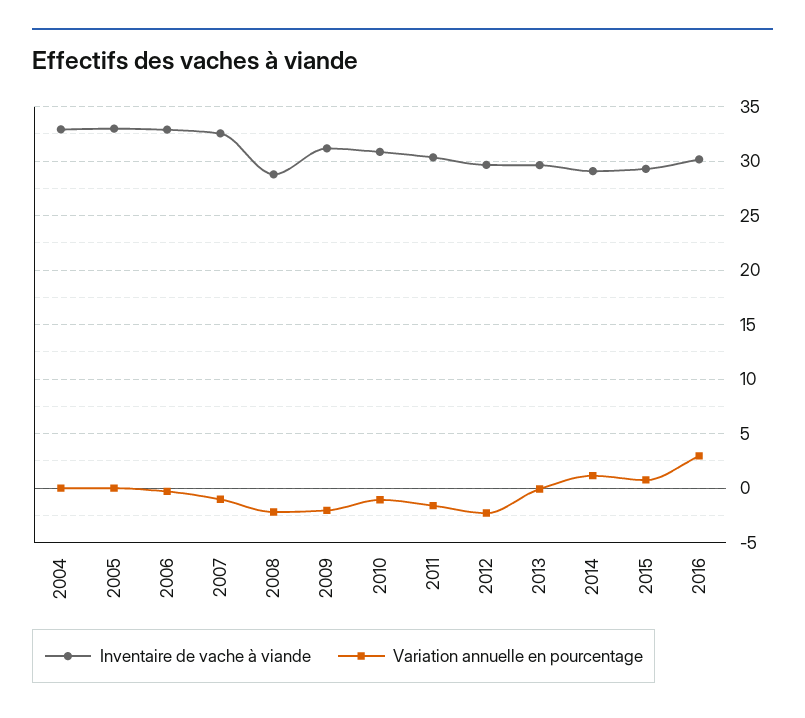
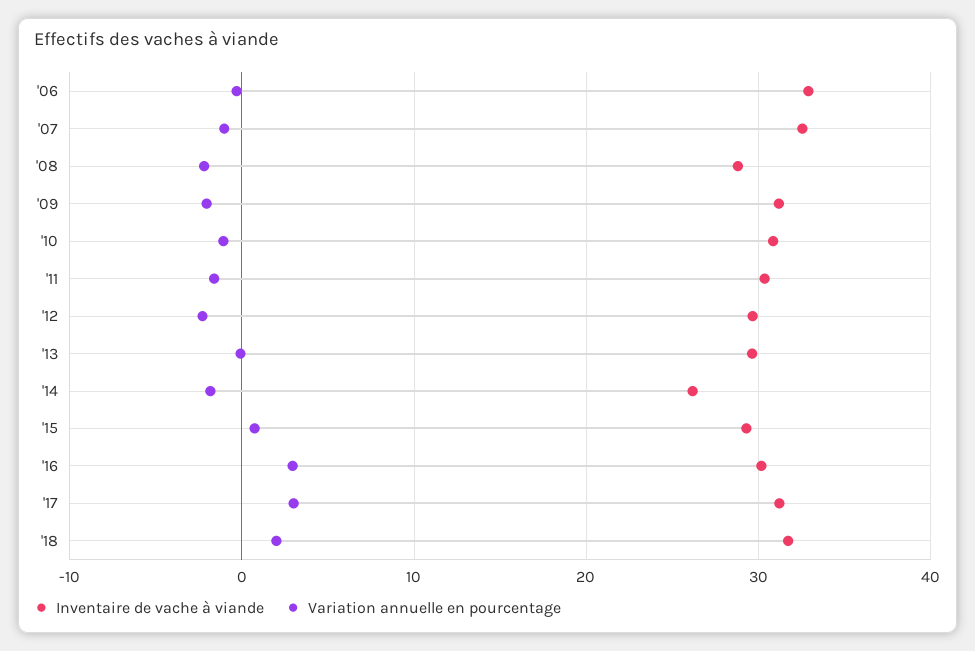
Inventaire de vache à viande, 2004: 33 -> none
Variation annuelle en pourcentage, 2004: 0 -> none
Inventaire de vache à viande, 2005: 33 -> none
Variation annuelle en pourcentage, 2005: 0 -> none
Inventaire de vache à viande, 2014: 29 -> 26
Variation annuelle en pourcentage, 2014: 1 -> -2
Inventaire de vache à viande, '17: none -> 31
Variation annuelle en pourcentage, '17: none -> 3
Inventaire de vache à viande, '18: none -> 32
Variation annuelle en pourcentage, '18: none -> 2

